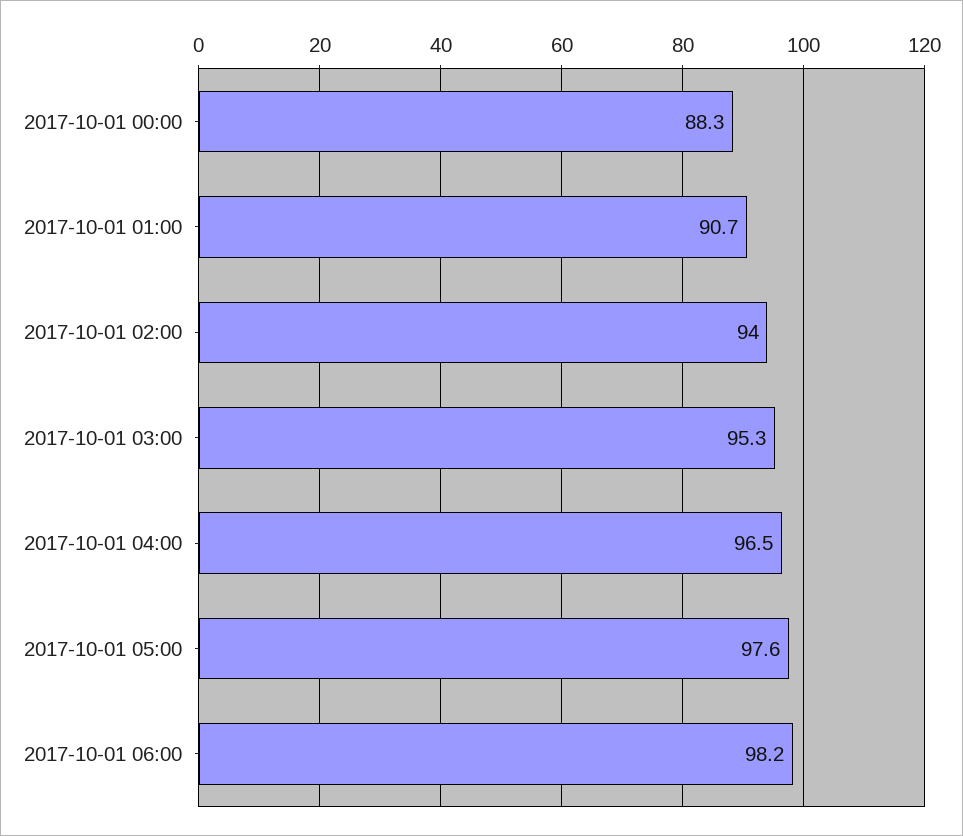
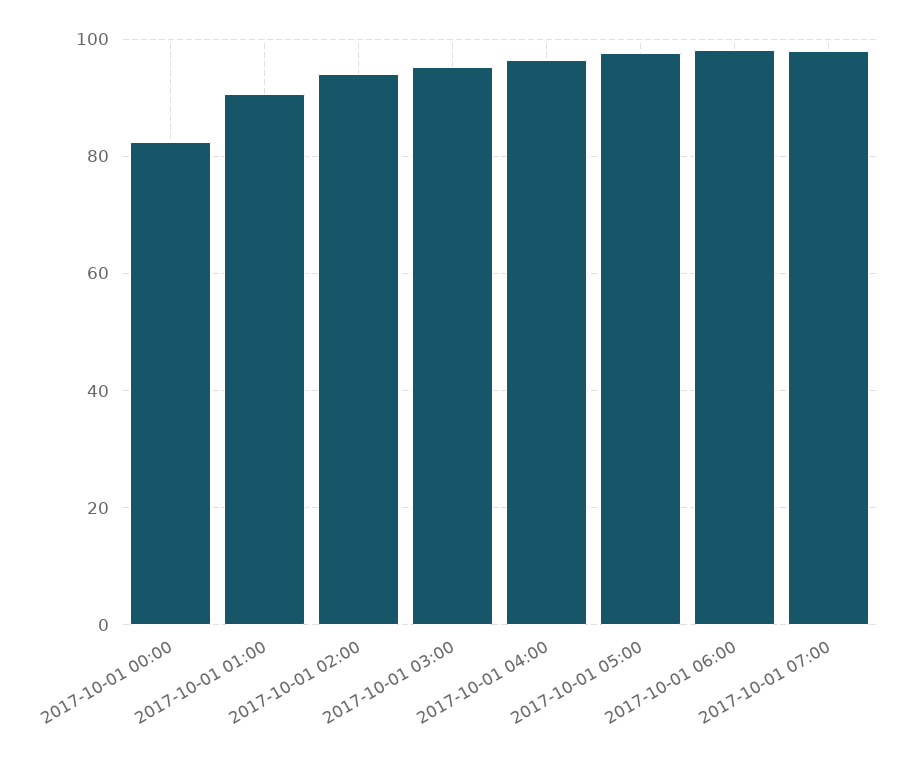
2017-10-01 00:00: 88.3 -> 82
2017-10-01 07:00: none -> 98

